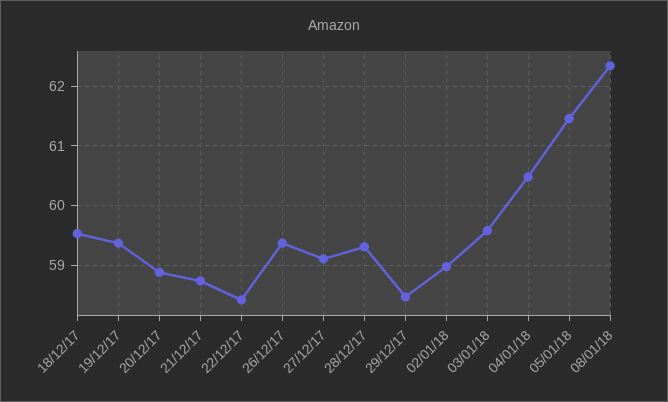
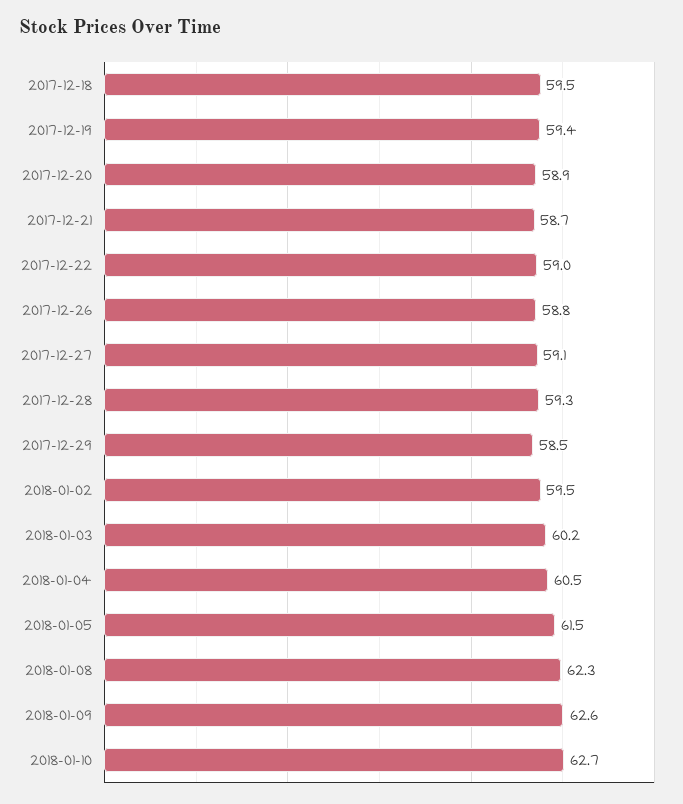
22/12/17: 58.4 -> 59
26/12/17: 59.4 -> 58.8
02/01/18: 59 -> 59.5
03/01/18: 59.6 -> 60.2
2018-01-09: none -> 62.6
2018-01-10: none -> 62.7

